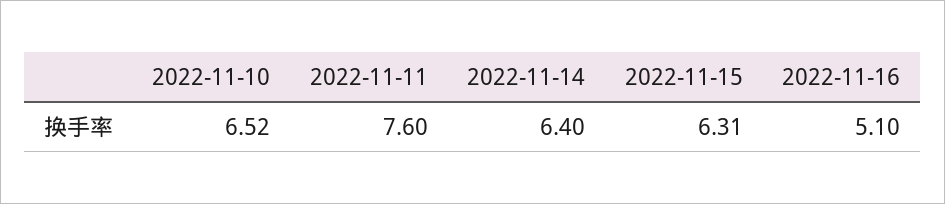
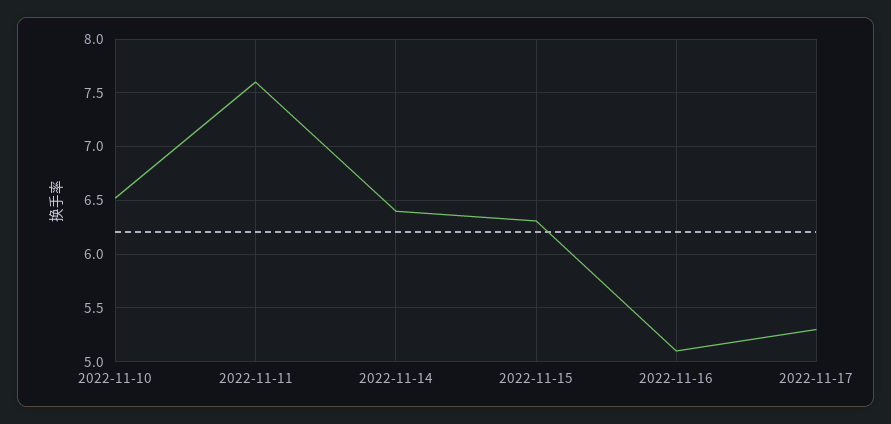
2022-11-17: none -> 5.3

